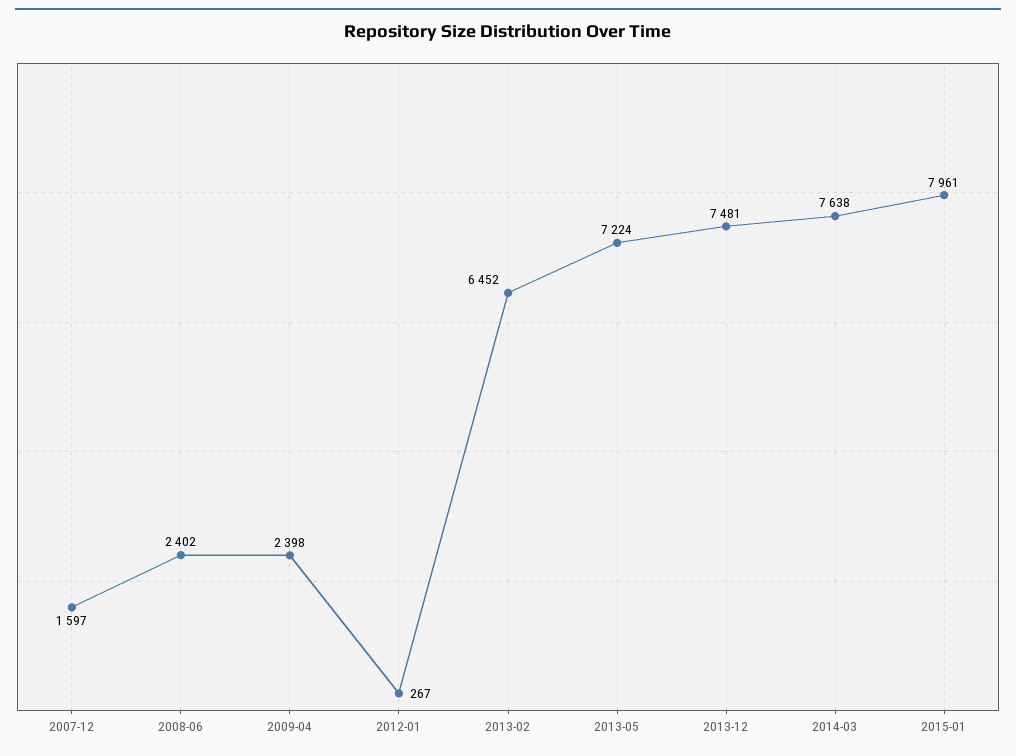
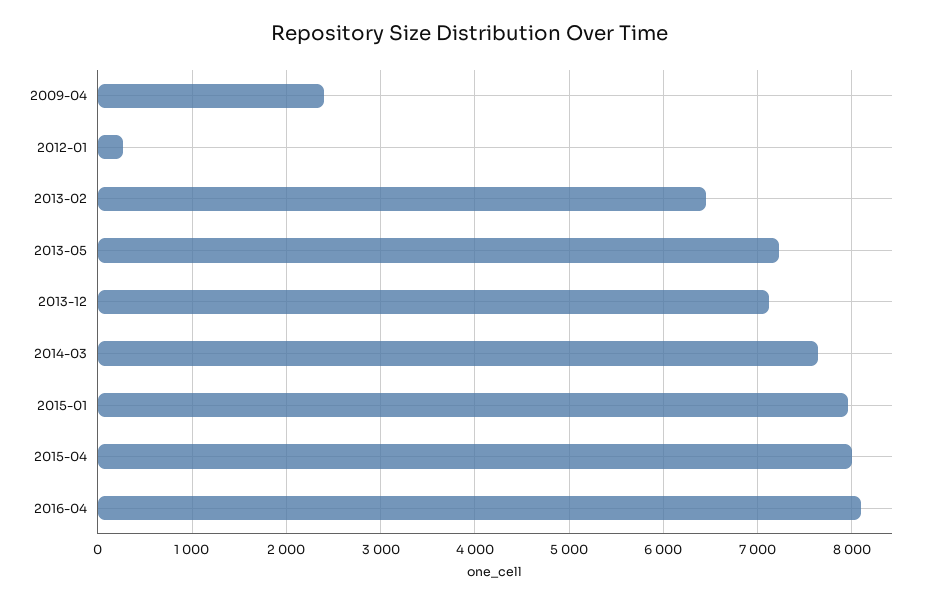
2007-12: 1597 -> none
2008-06: 2402 -> none
2013-12: 7481 -> 7100
2015-04: none -> 8000
2016-04: none -> 8100

